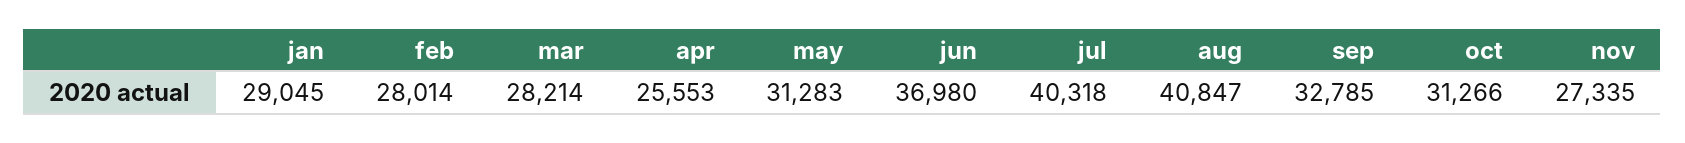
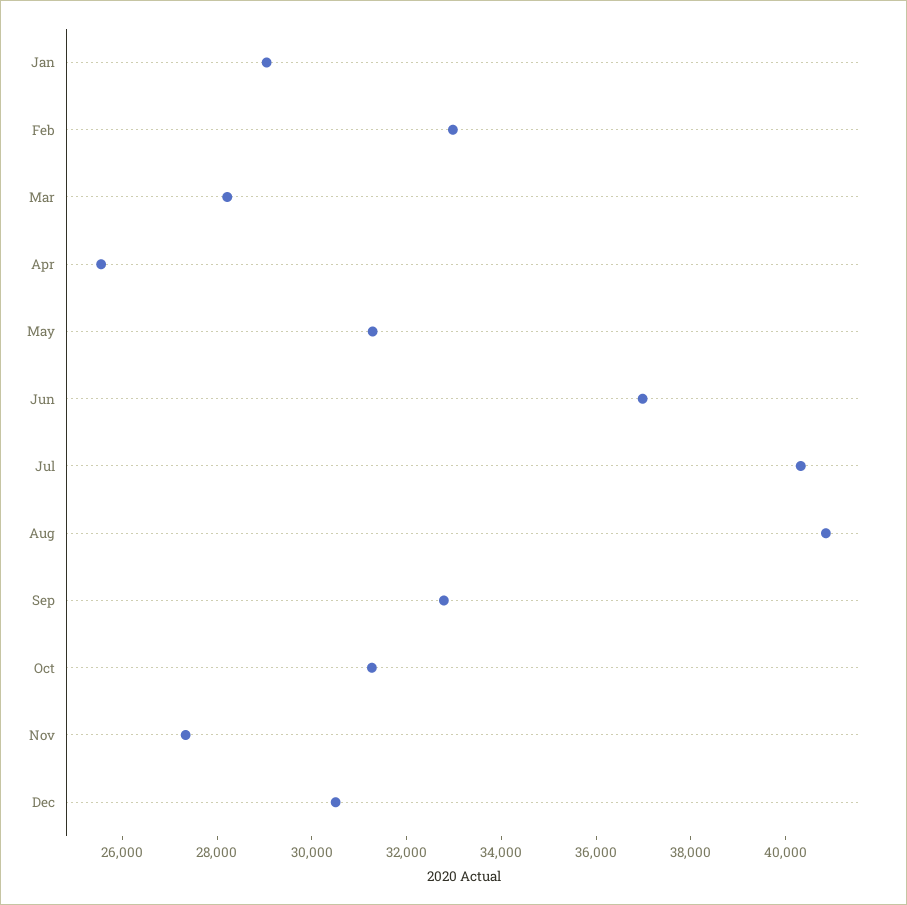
feb: 28014 -> 33000
Dec: none -> 30500

